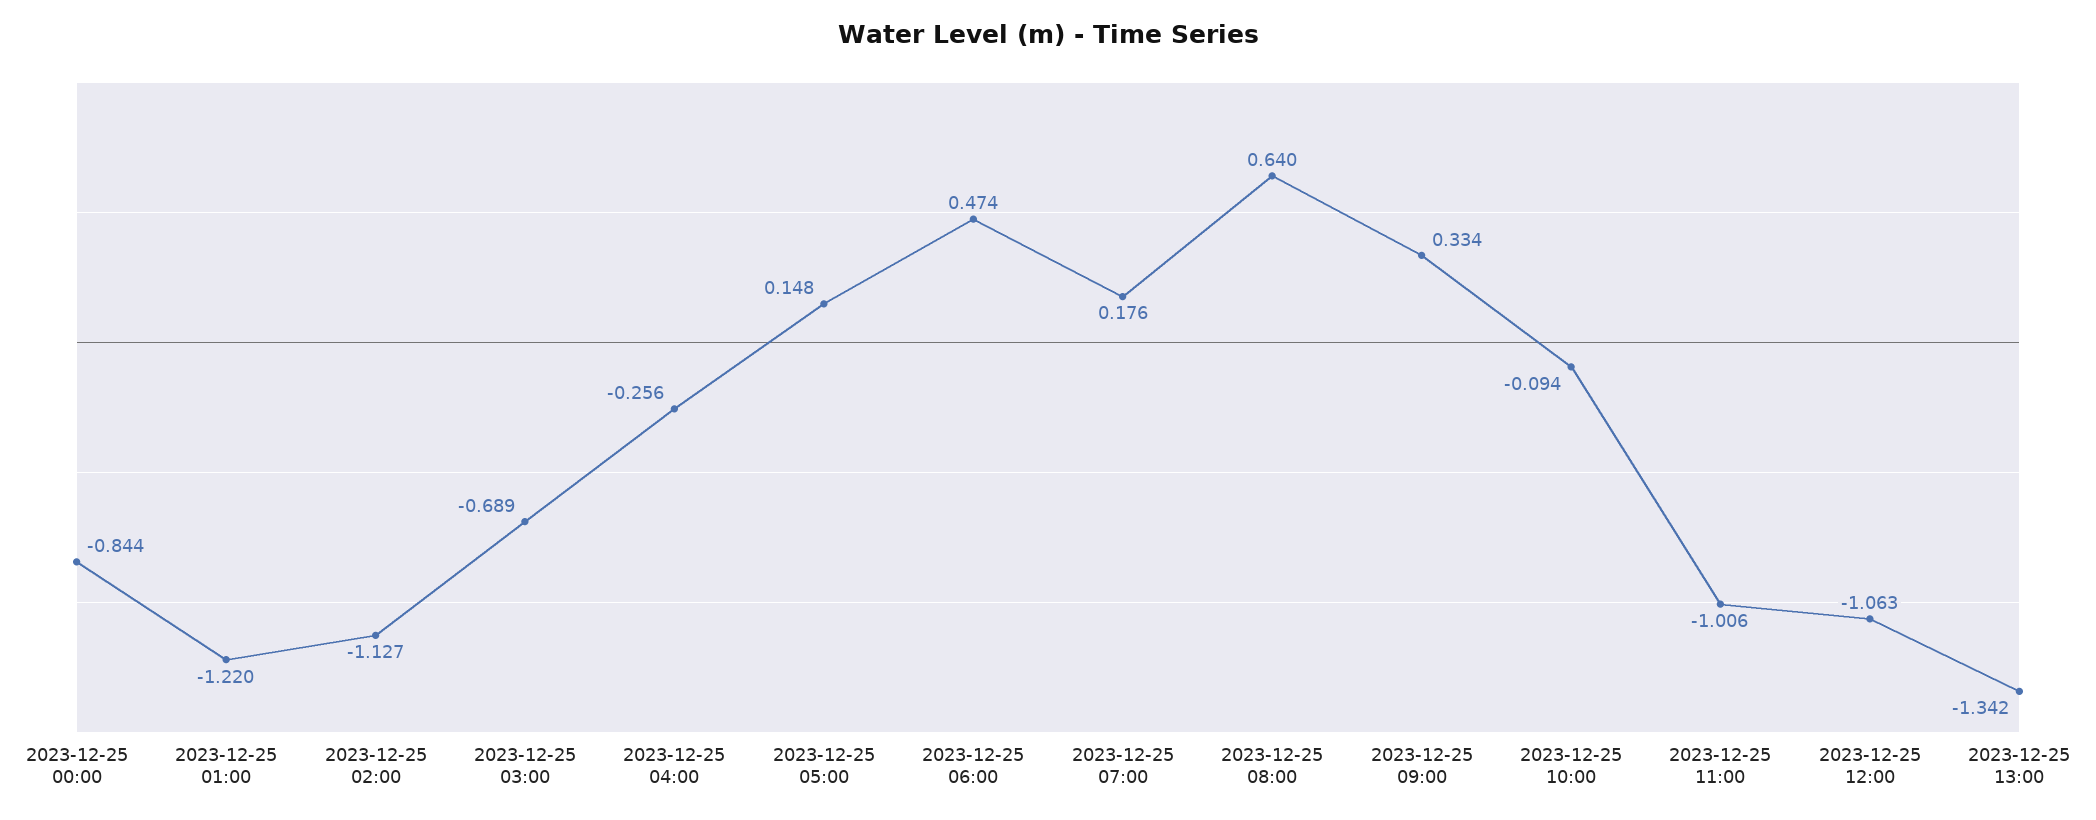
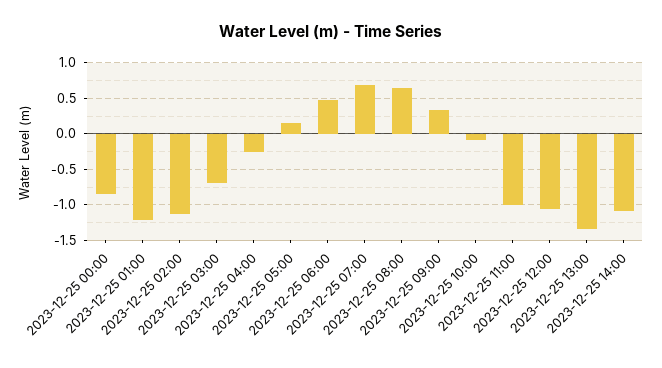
2023-12-25 07:00: 0.176 -> 0.7
2023-12-25 14:00: none -> -1.1

